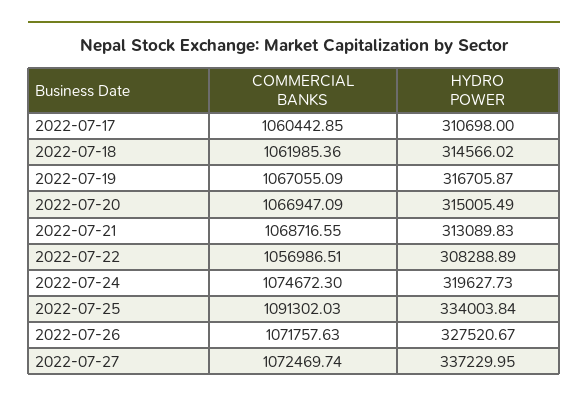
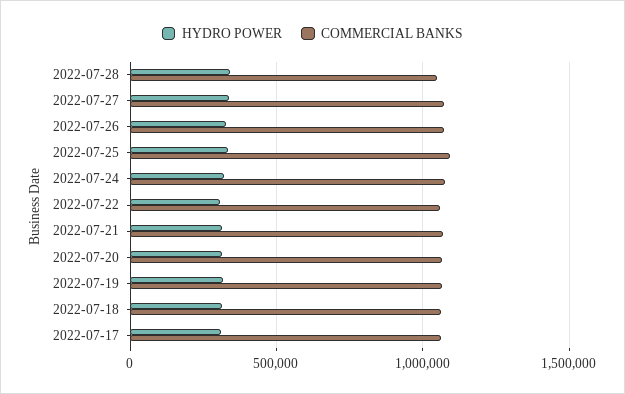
HYDRO POWER, 2022-07-28: none -> 350000
COMMERCIAL BANKS, 2022-07-28: none -> 1050000

